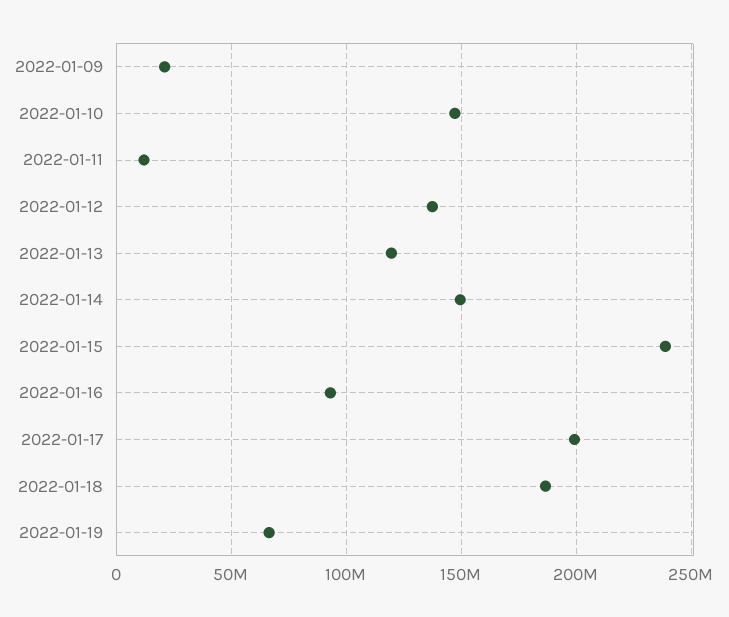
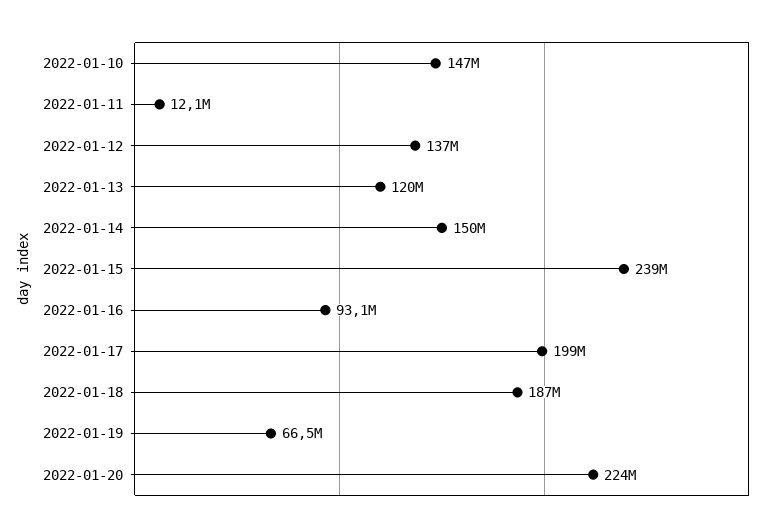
2022-01-09: 20000000 -> none
2022-01-20: none -> 224000000

